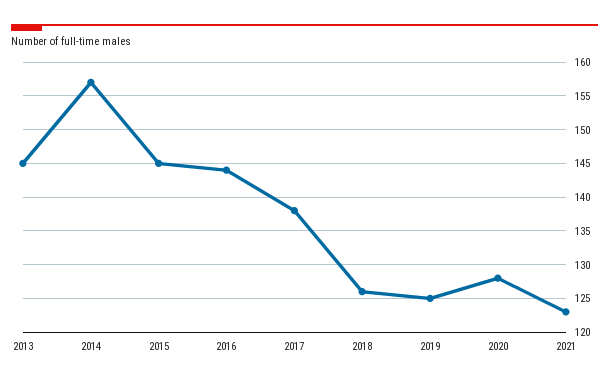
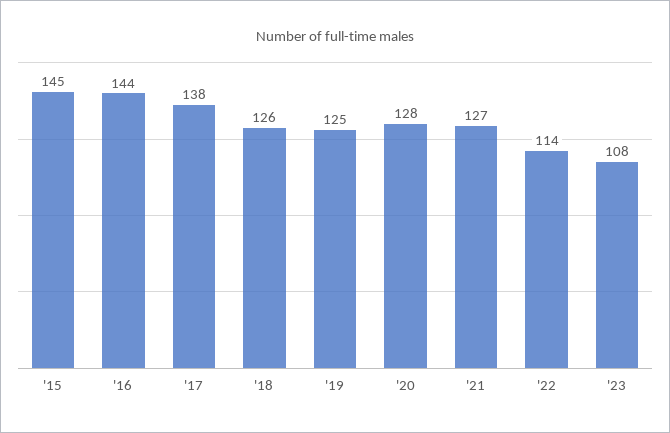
2013: 145 -> none
2014: 157 -> none
2021: 123 -> 127
'22: none -> 114
'23: none -> 108

